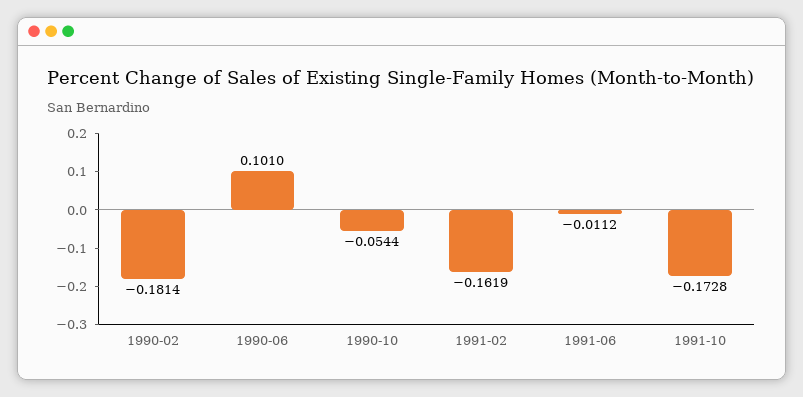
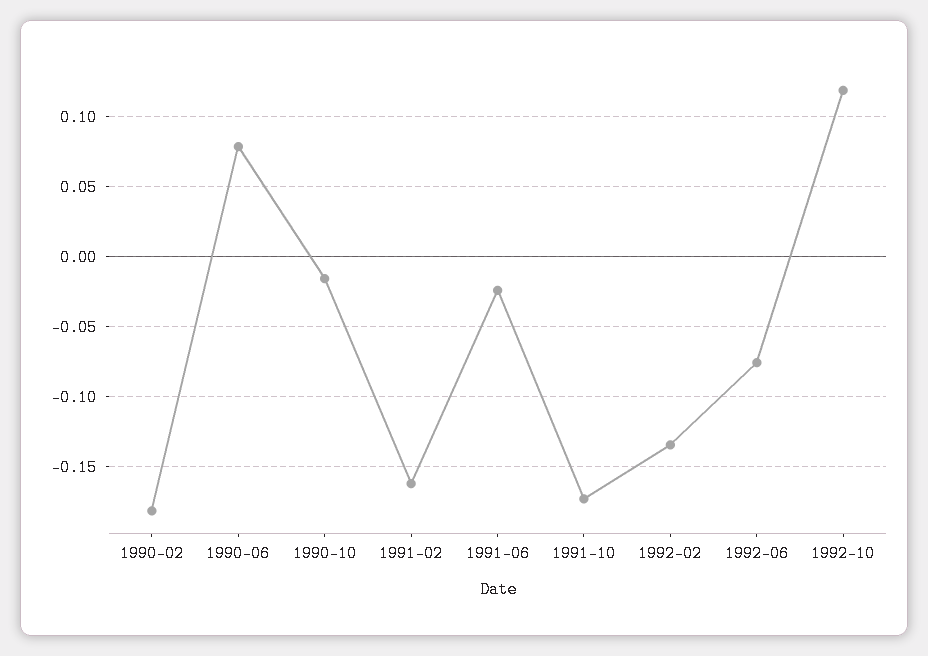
1990-06: 0.101 -> 0.08
1990-10: -0.0544 -> -0.015
1991-06: -0.0112 -> -0.025
1992-02: none -> -0.135
1992-06: none -> -0.075
1992-10: none -> 0.12

